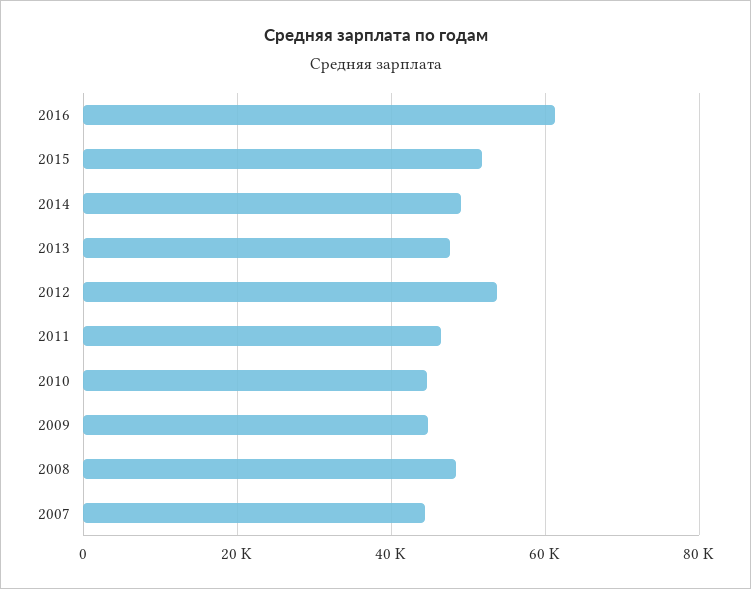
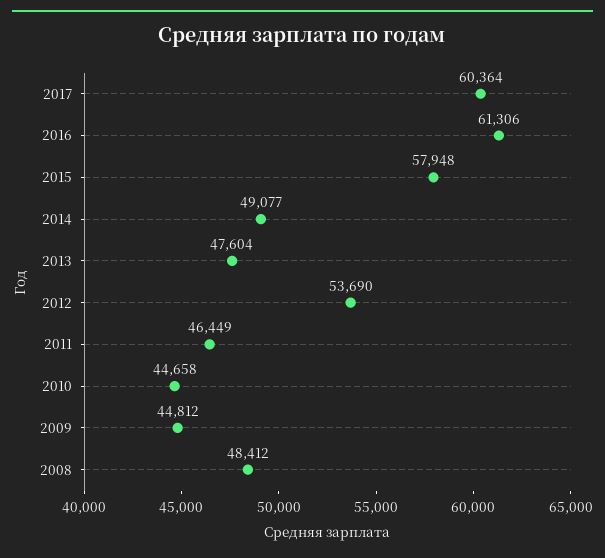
2015: 52000 -> 57948
2007: 44000 -> none
2017: none -> 60364

